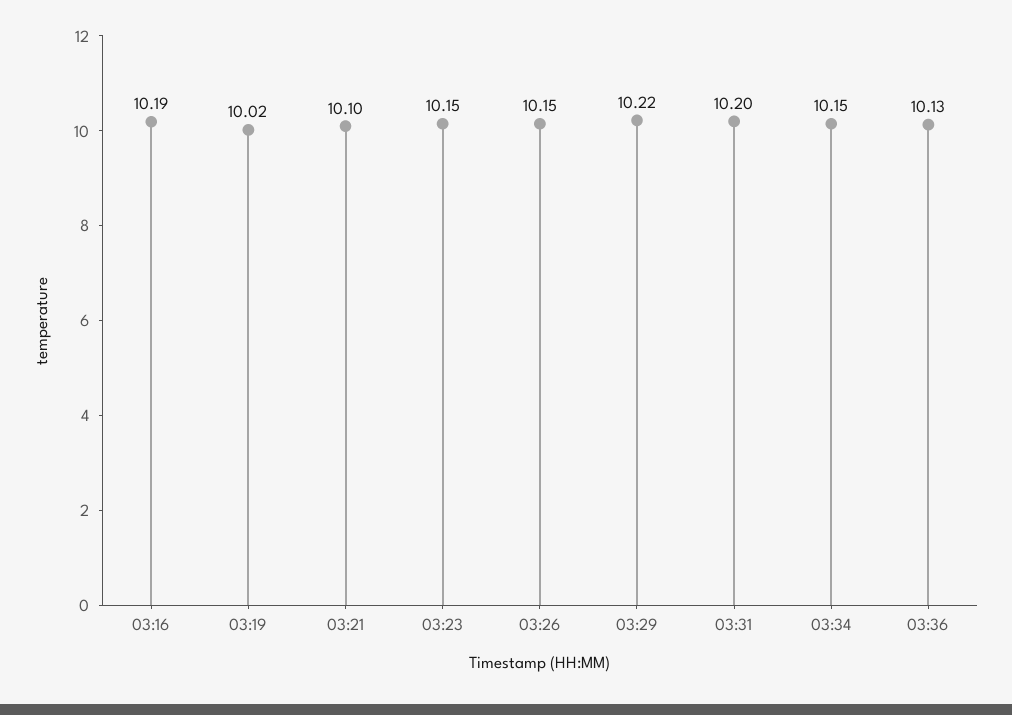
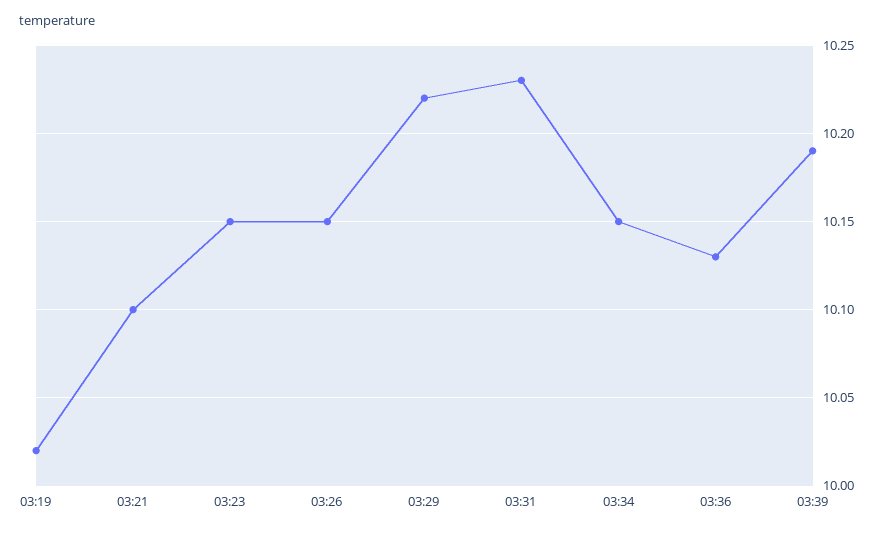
03:16: 10.19 -> none
03:31: 10.2 -> 10.23
03:39: none -> 10.19

